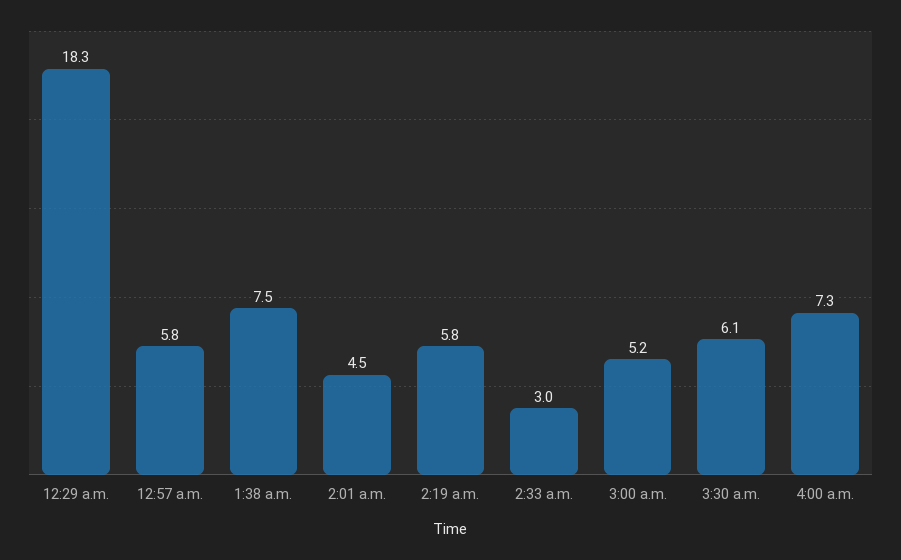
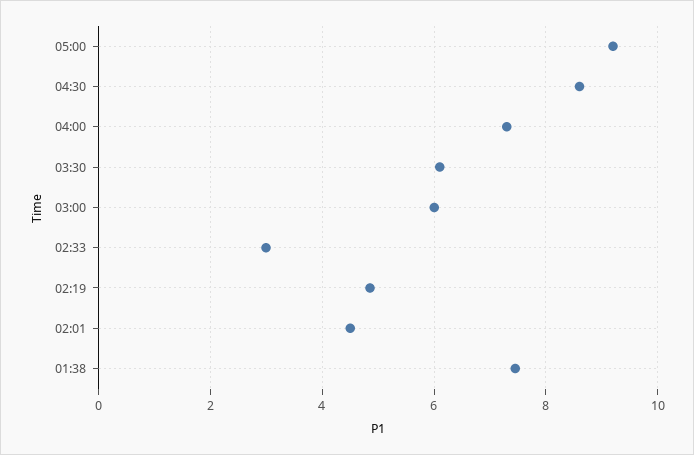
12:29 a.m.: 18.3 -> none
12:57 a.m.: 5.8 -> none
2:19 a.m.: 5.8 -> 4.8
3:00 a.m.: 5.2 -> 6
05:00: none -> 9.2
04:30: none -> 8.6

